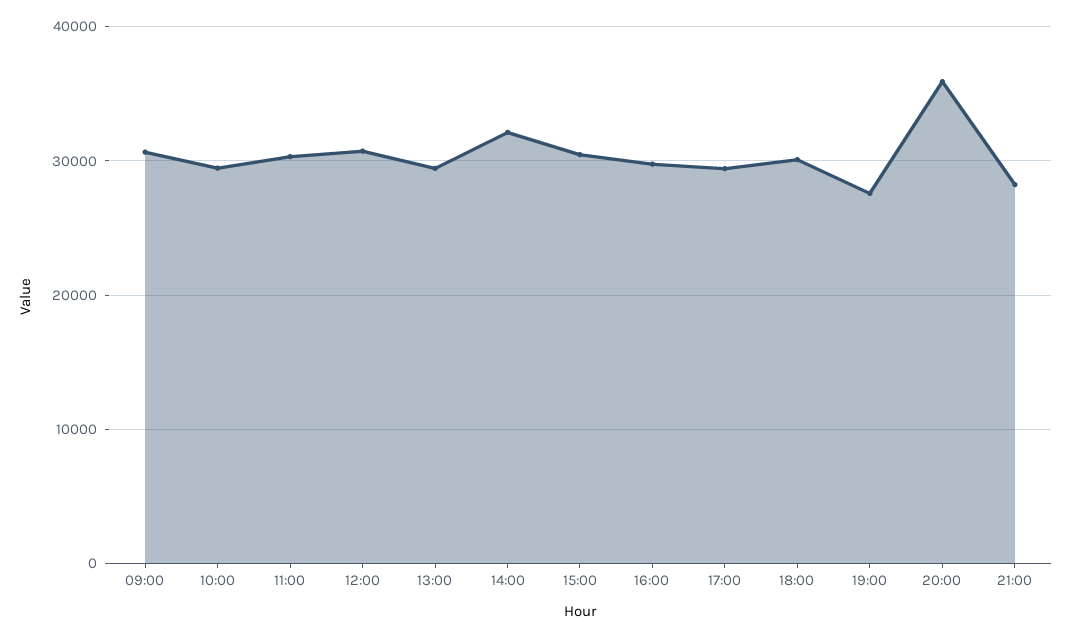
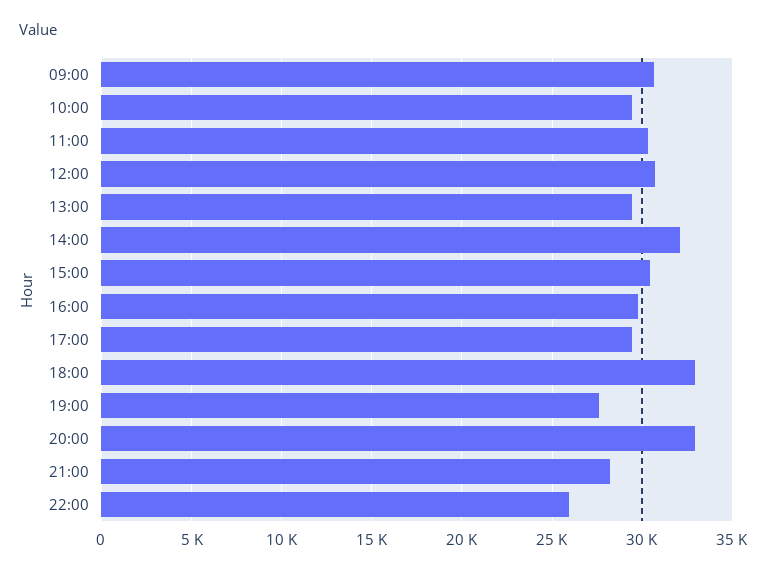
18:00: 30000 -> 33000
20:00: 36000 -> 33000
22:00: none -> 26000

